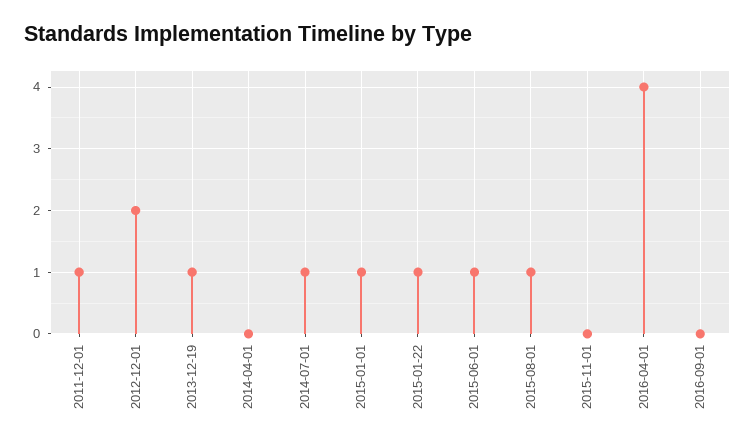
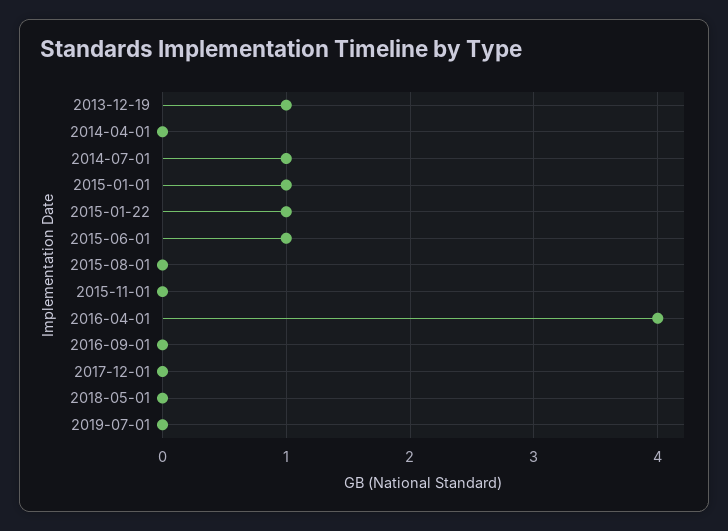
2011-12-01: 1 -> none
2012-12-01: 2 -> none
2015-08-01: 1 -> 0
2017-12-01: none -> 0
2018-05-01: none -> 0
2019-07-01: none -> 0

